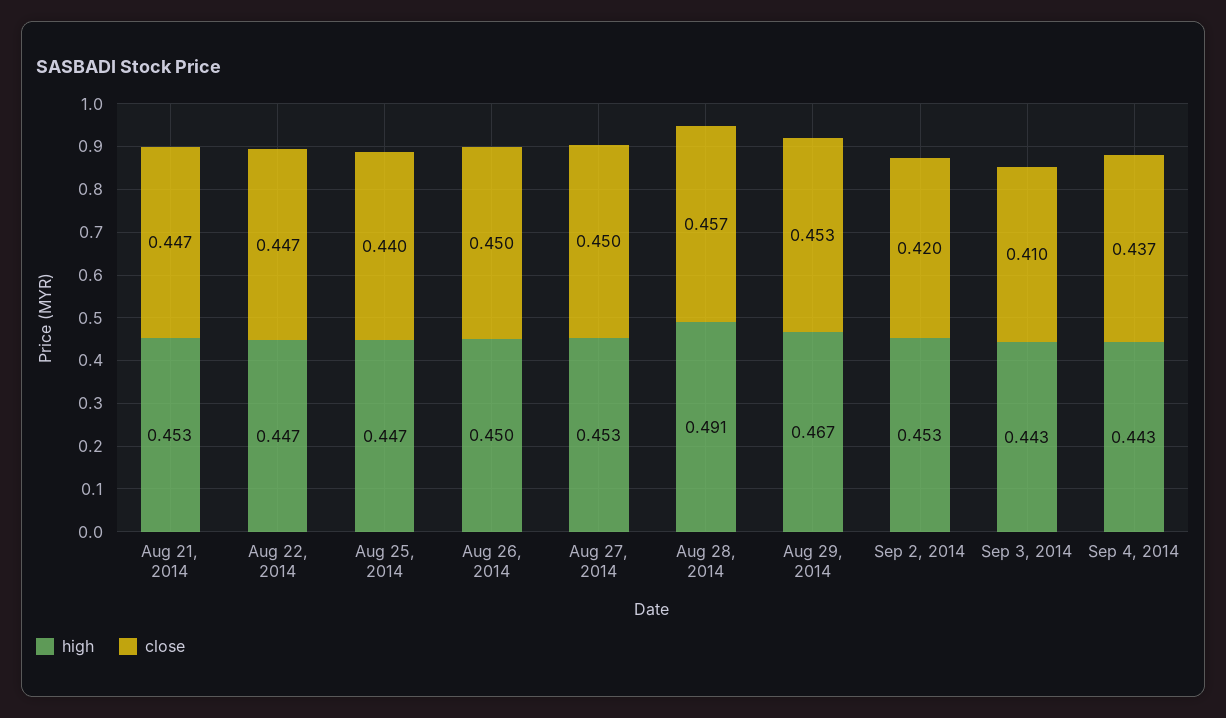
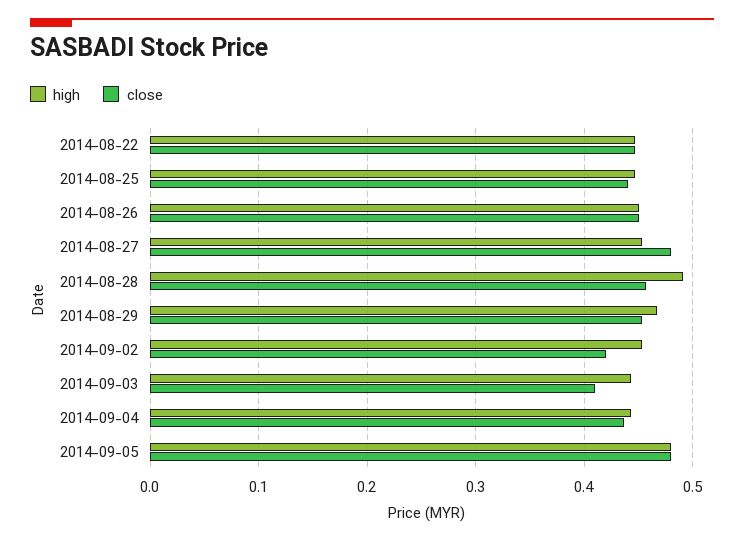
high, Aug 21, 2014: 0.453 -> none
close, Aug 21, 2014: 0.447 -> none
close, Aug 27, 2014: 0.45 -> 0.48
high, 2014-09-05: none -> 0.48
close, 2014-09-05: none -> 0.48

